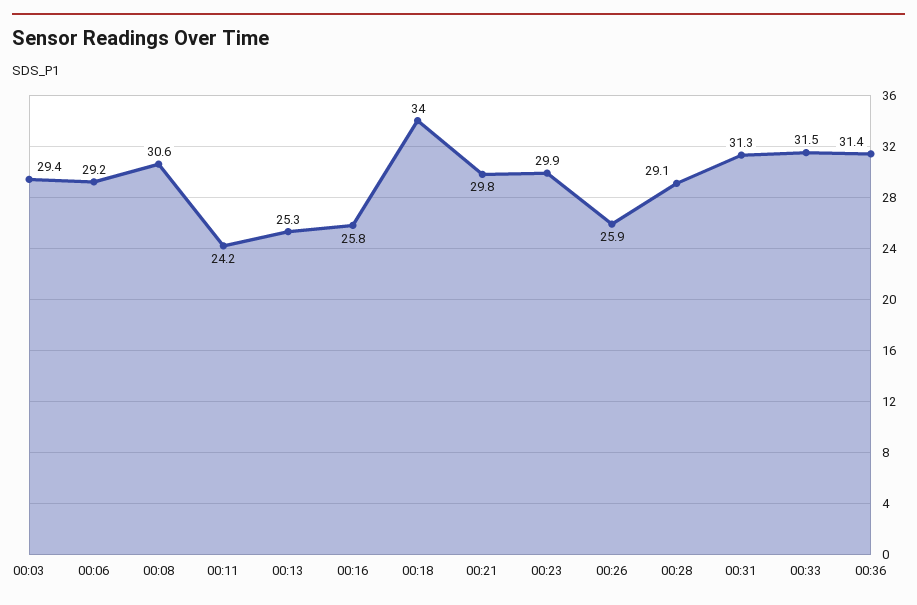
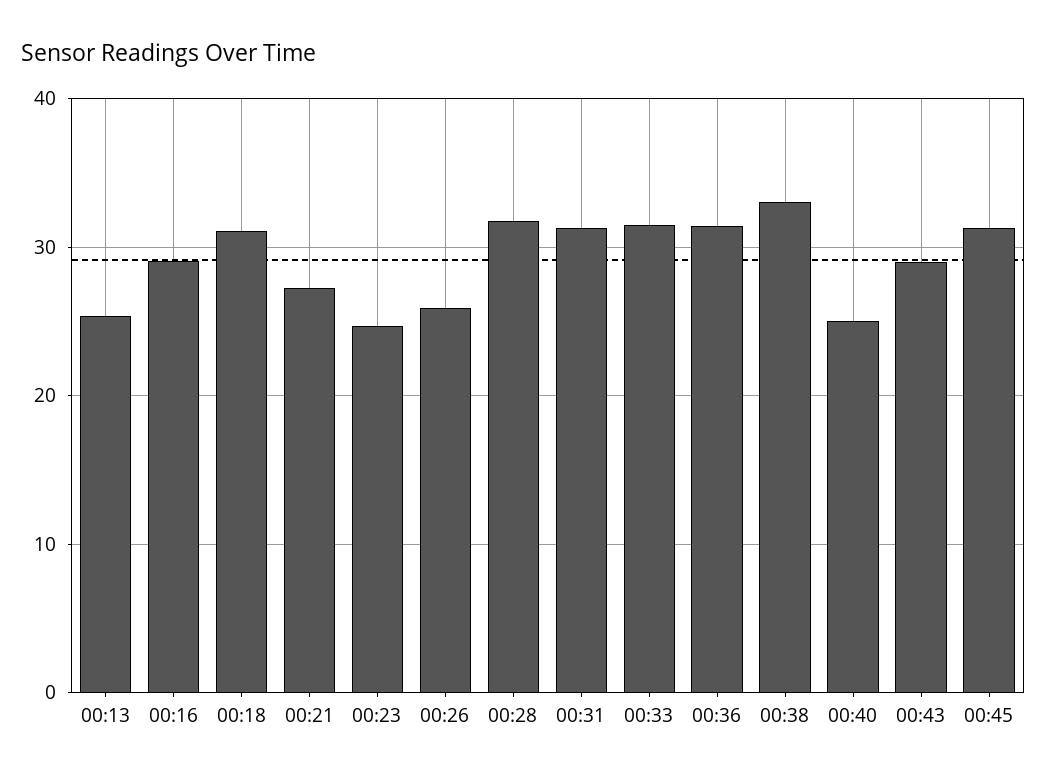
00:03: 29.4 -> none
00:06: 29.2 -> none
00:08: 30.6 -> none
00:11: 24.2 -> none
00:16: 25.8 -> 29
00:18: 34 -> 31
00:21: 29.8 -> 27
00:23: 29.9 -> 25
00:28: 29.1 -> 32
00:38: none -> 33
00:40: none -> 25
00:43: none -> 29
00:45: none -> 31

